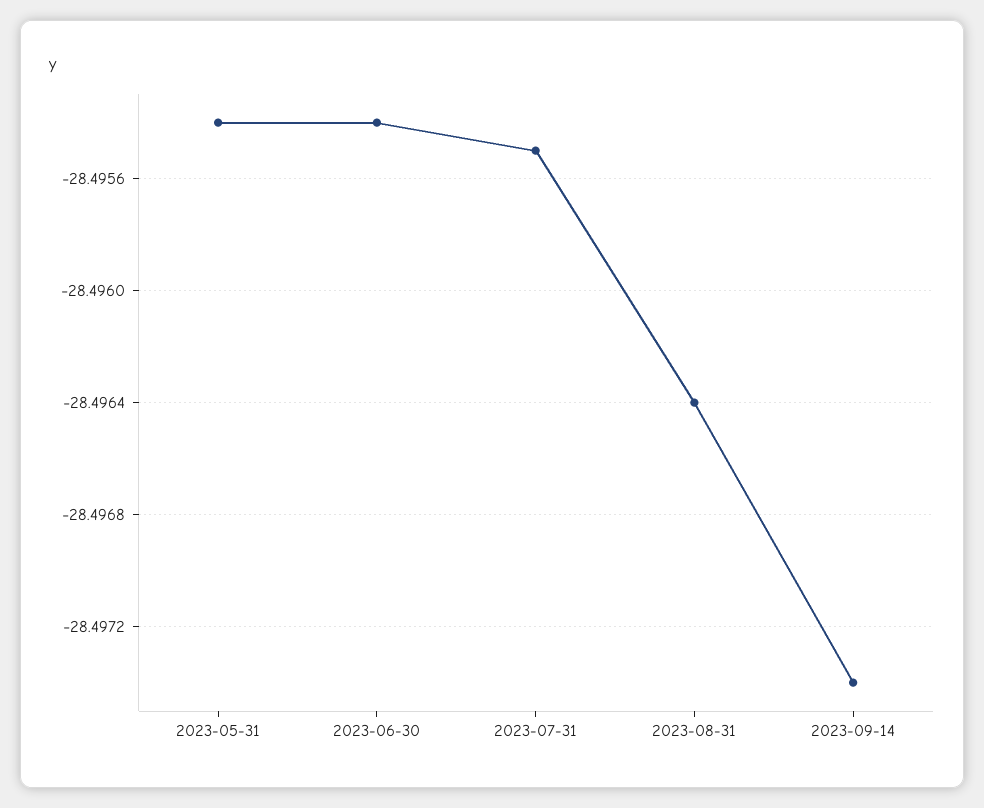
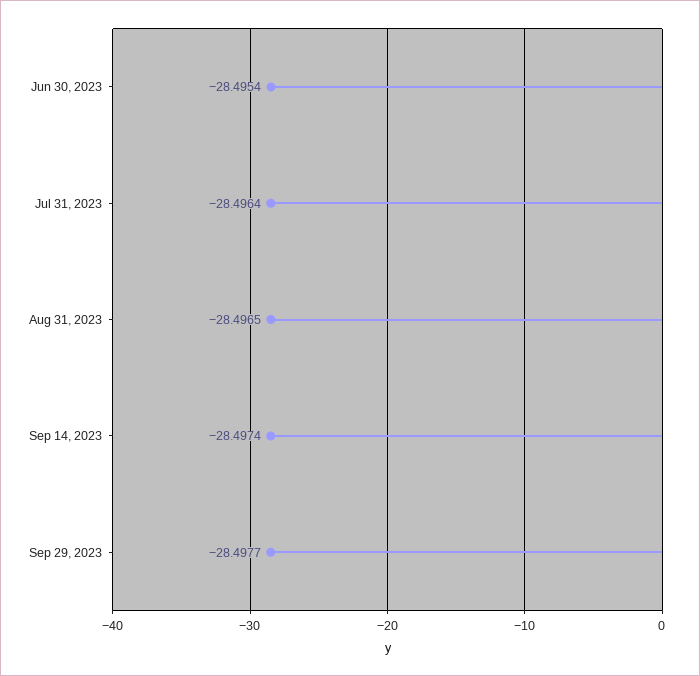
2023-05-31: -28.4954 -> none
2023-07-31: -28.4955 -> -28.4964
2023-08-31: -28.4964 -> -28.4965
Sep 29, 2023: none -> -28.4977

